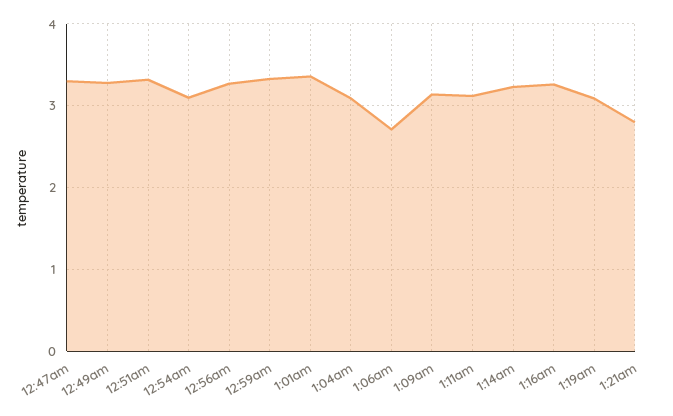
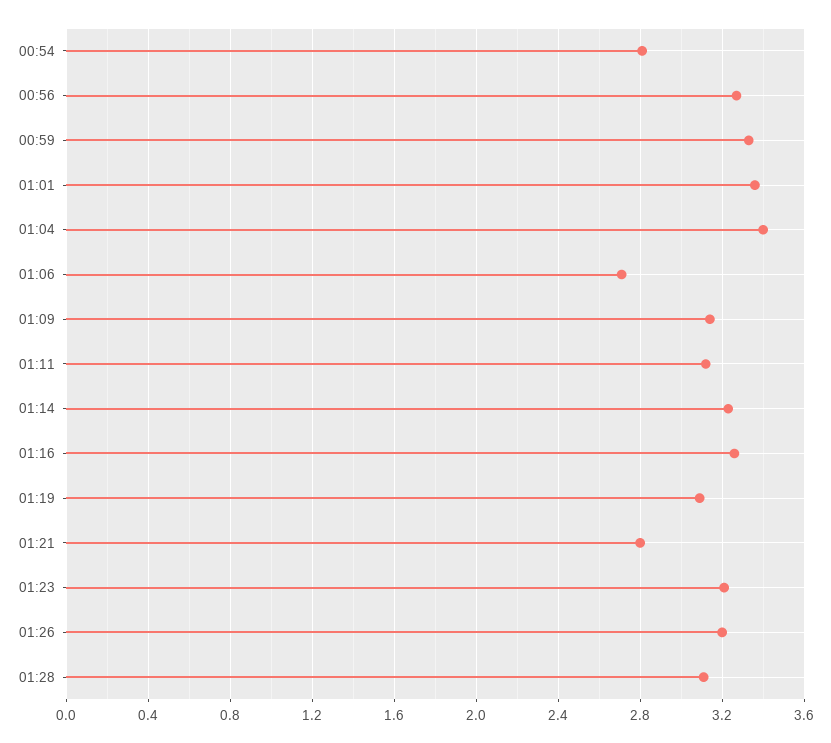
12:47am: 3.3 -> none
12:49am: 3.3 -> none
12:51am: 3.3 -> none
12:54am: 3.1 -> 2.8
1:04am: 3.1 -> 3.4
01:23: none -> 3.2
01:26: none -> 3.2
01:28: none -> 3.1

